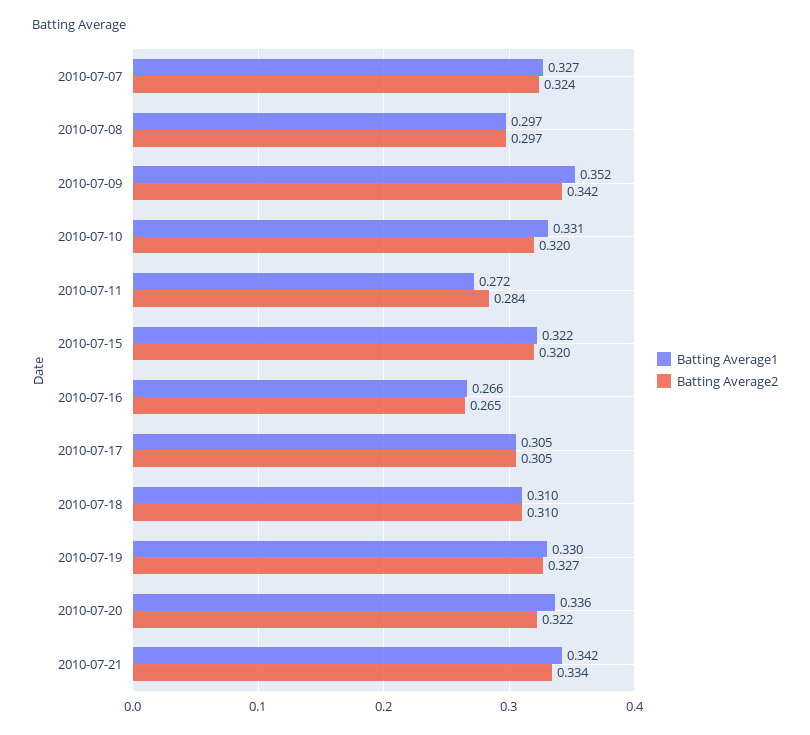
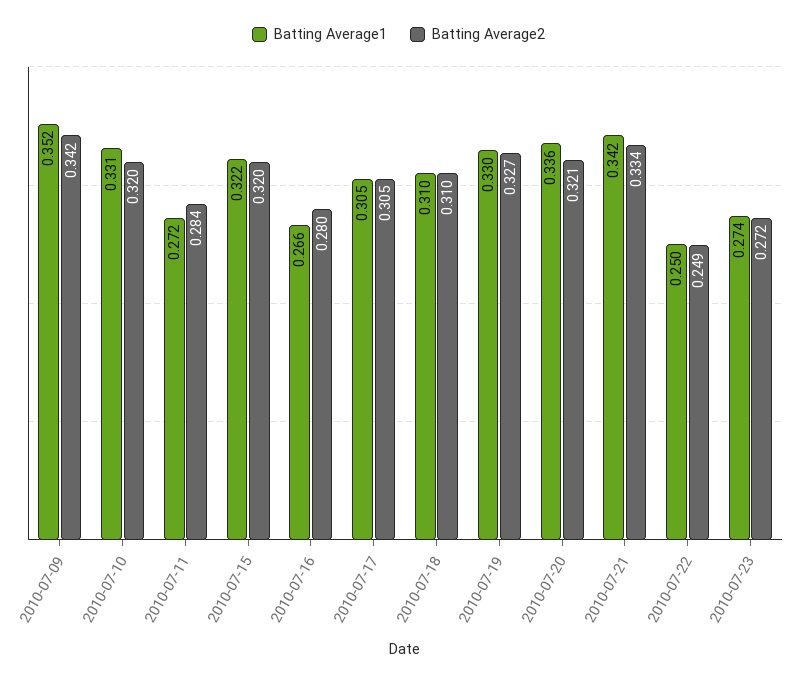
Batting Average1, 2010-07-07: 0.327 -> none
Batting Average2, 2010-07-07: 0.324 -> none
Batting Average1, 2010-07-08: 0.297 -> none
Batting Average2, 2010-07-08: 0.297 -> none
Batting Average2, 2010-07-16: 0.265 -> 0.28
Batting Average2, 2010-07-20: 0.322 -> 0.321
Batting Average1, 2010-07-22: none -> 0.25
Batting Average2, 2010-07-22: none -> 0.249
Batting Average1, 2010-07-23: none -> 0.274
Batting Average2, 2010-07-23: none -> 0.272

